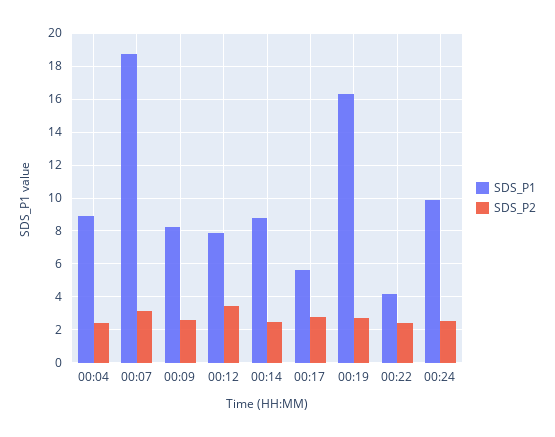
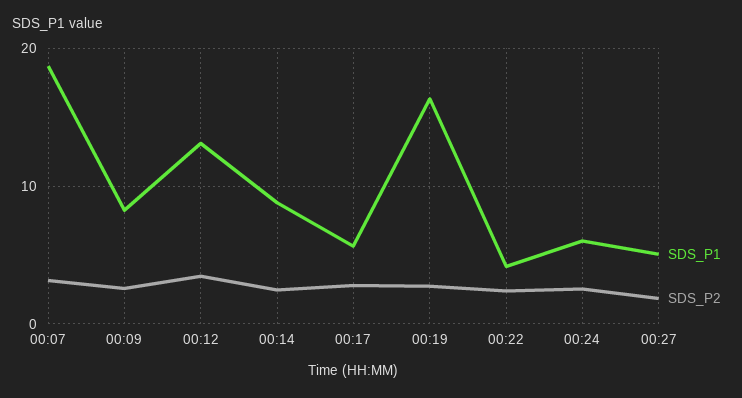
SDS_P1, 00:04: 9 -> none
SDS_P2, 00:04: 2.5 -> none
SDS_P1, 00:12: 8 -> 13
SDS_P1, 00:24: 10 -> 6
SDS_P1, 00:27: none -> 5
SDS_P2, 00:27: none -> 2

